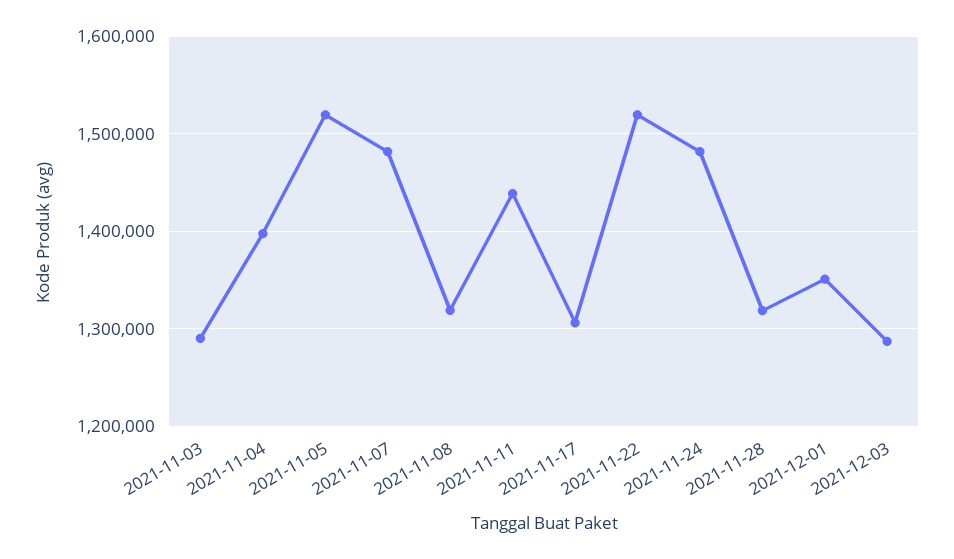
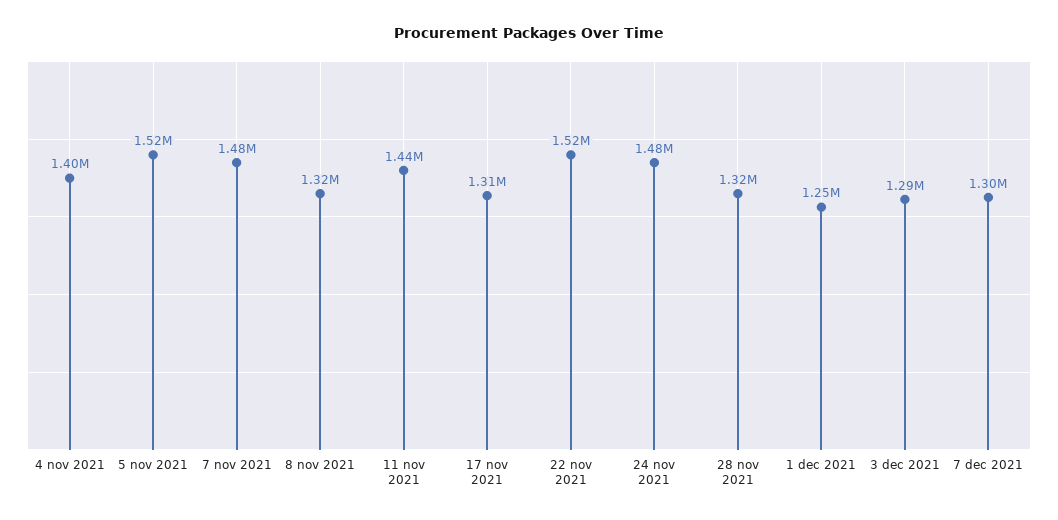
2021-11-03: 1290000 -> none
2021-12-01: 1350000 -> 1250000
7 dec 2021: none -> 1300000

